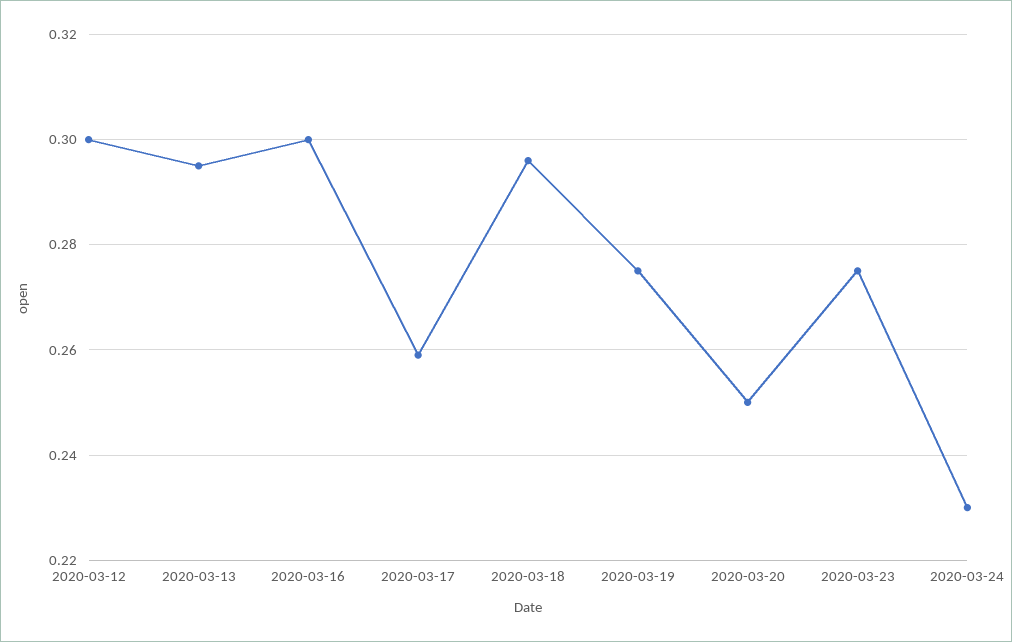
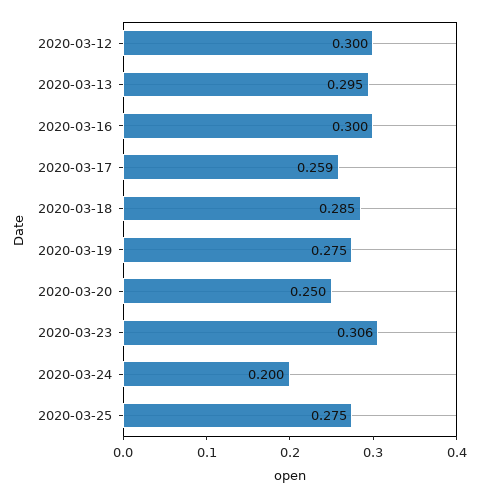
2020-03-18: 0.295 -> 0.285
2020-03-23: 0.275 -> 0.306
2020-03-24: 0.23 -> 0.2
2020-03-25: none -> 0.275

